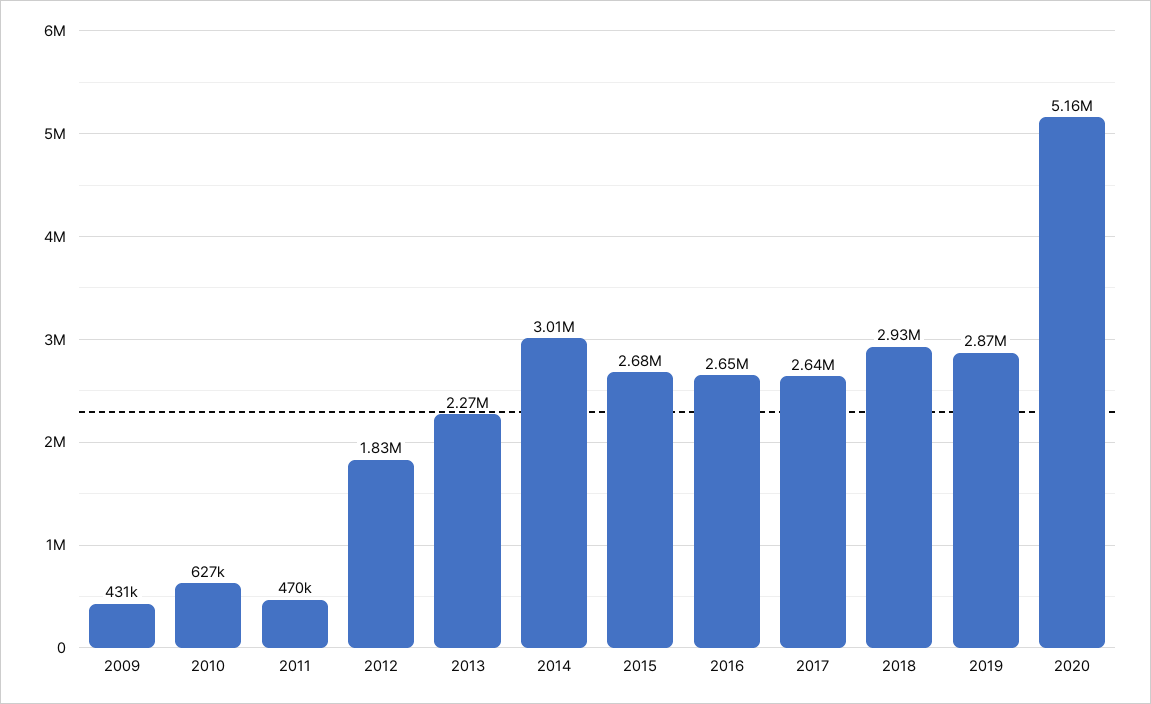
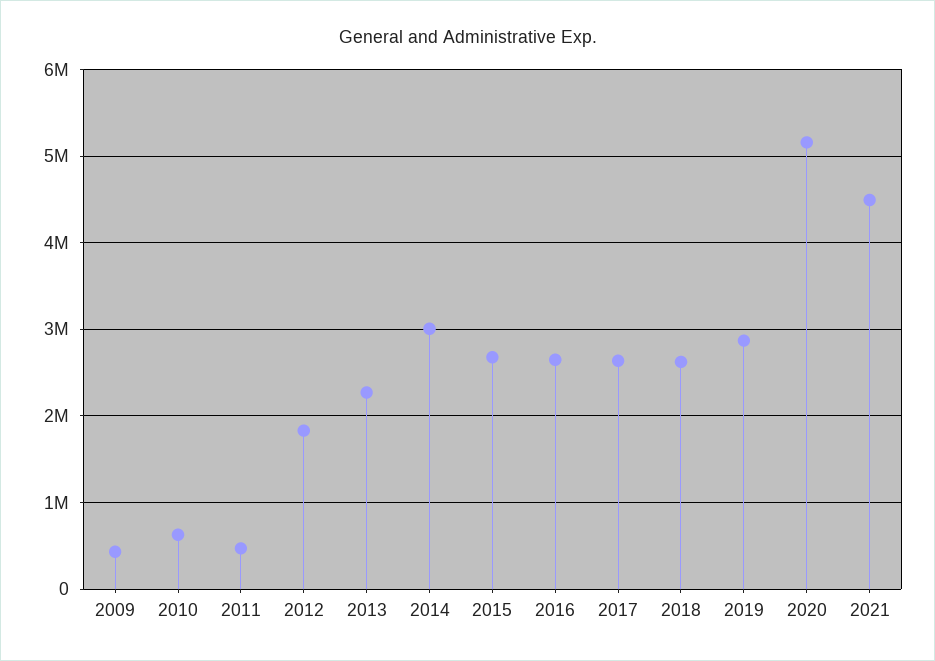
2018: 2930000 -> 2600000
2021: none -> 4500000

